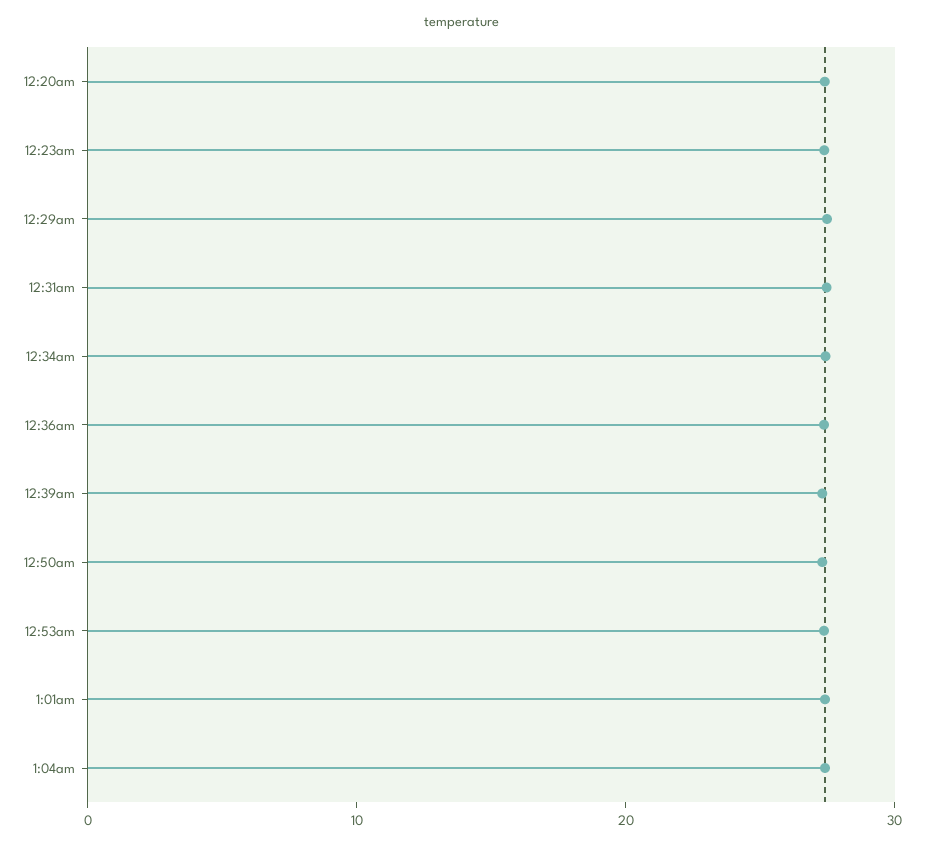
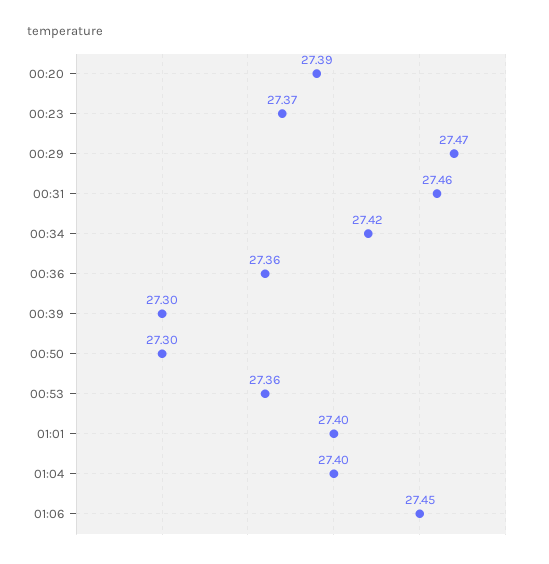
01:06: none -> 27.45

